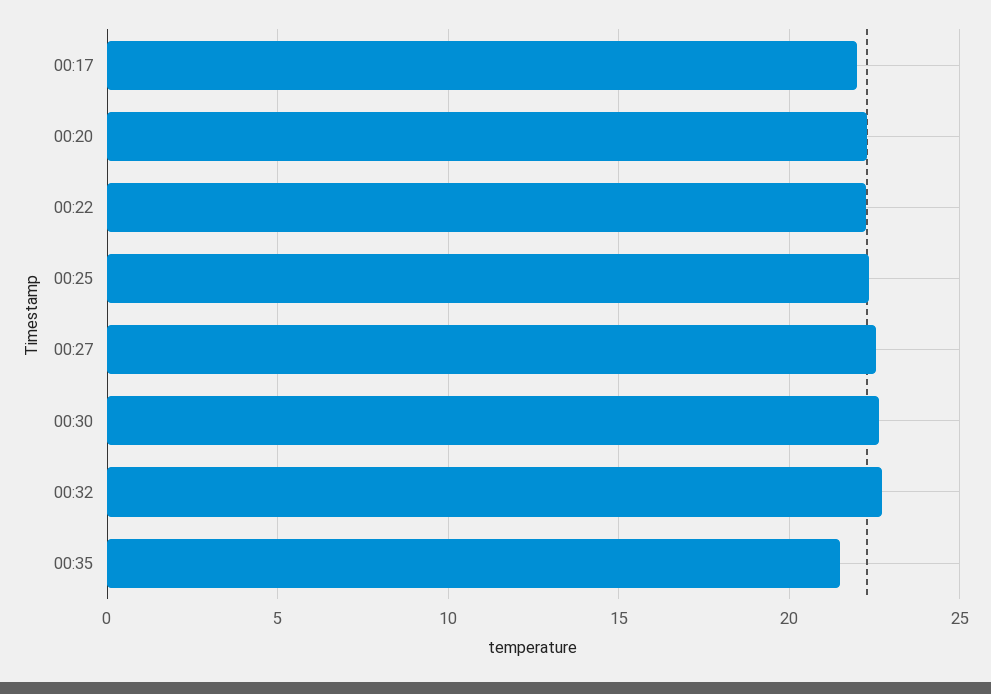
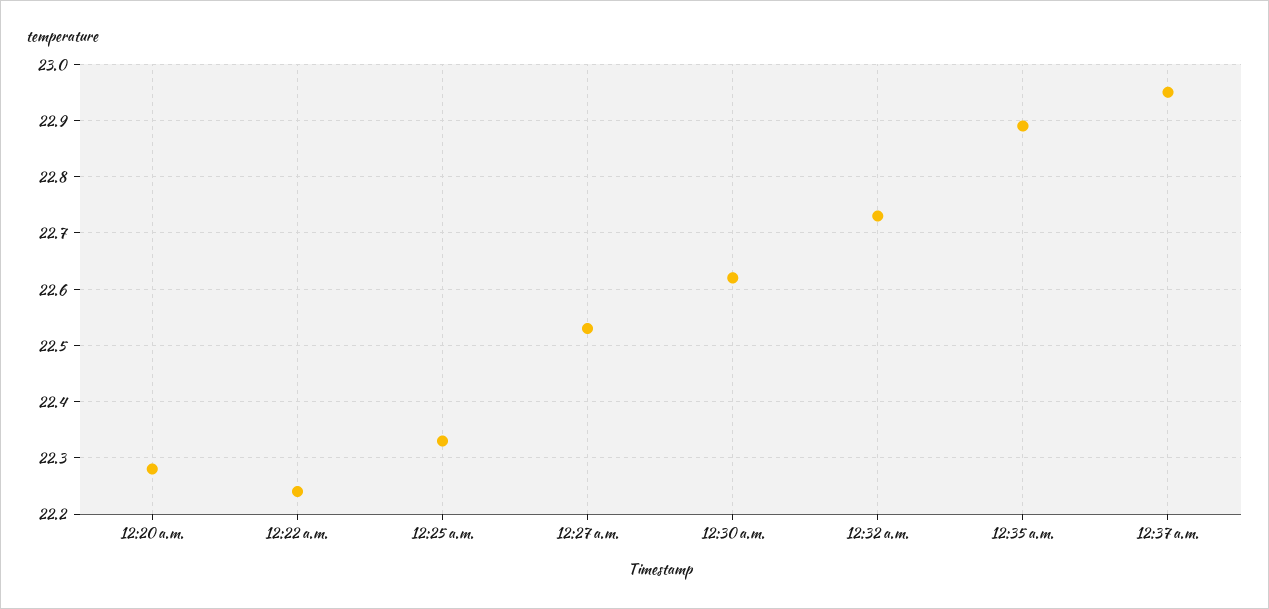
00:17: 22 -> none
00:35: 21.5 -> 22.9
12:37 a.m.: none -> 22.95

